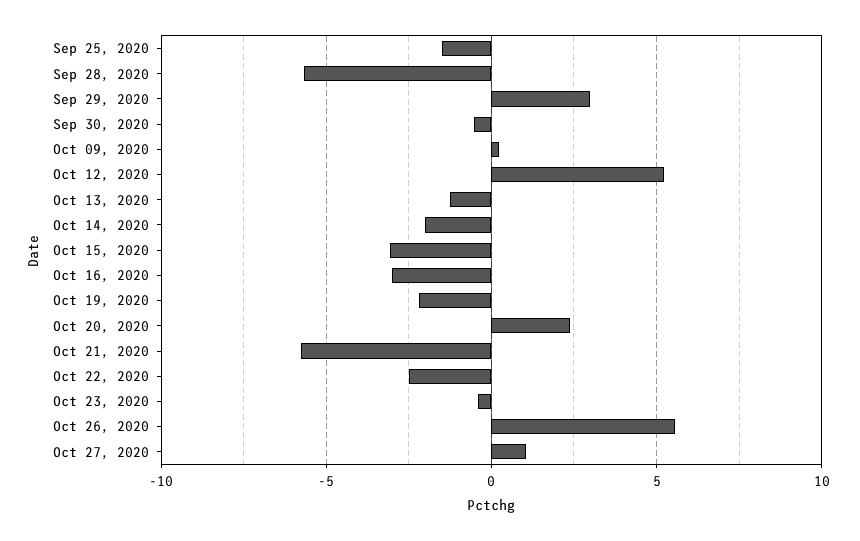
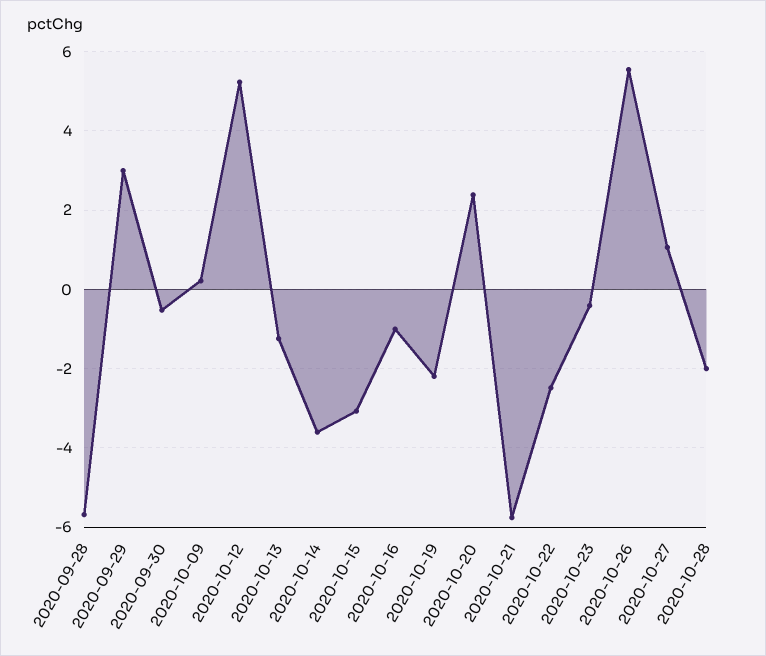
Sep 25, 2020: -1.5 -> none
Oct 14, 2020: -2 -> -3.6
Oct 16, 2020: -3 -> -1
2020-10-28: none -> -2

